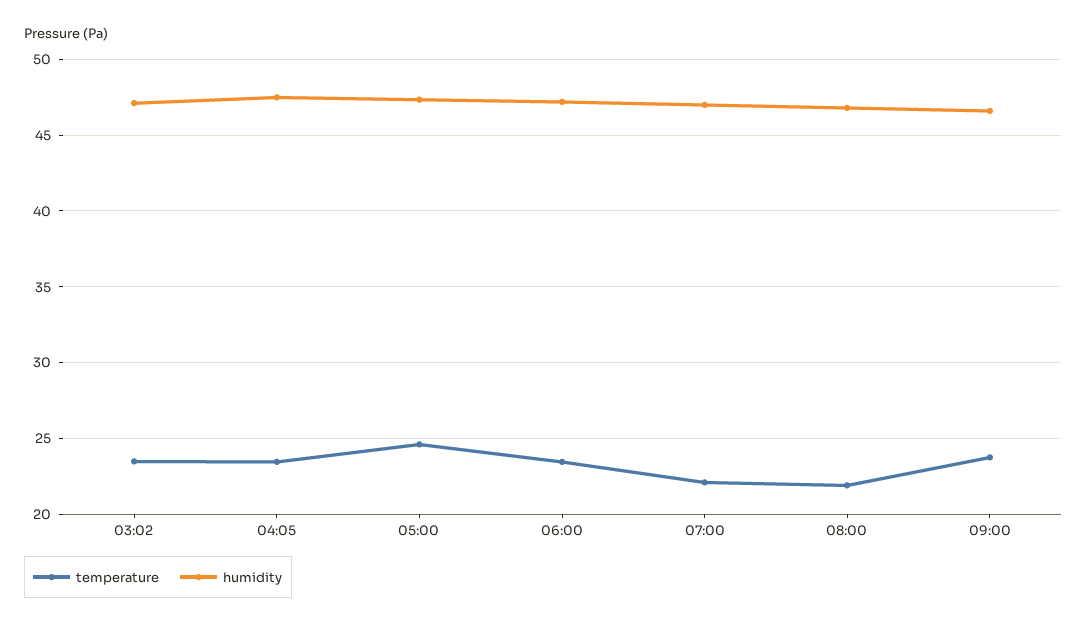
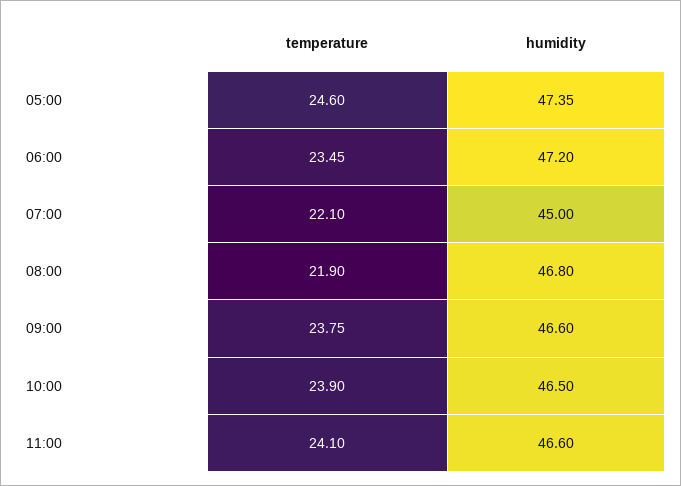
temperature, 03:02: 23.5 -> none
humidity, 03:02: 47 -> none
temperature, 04:05: 23.5 -> none
humidity, 04:05: 47.5 -> none
humidity, 07:00: 47 -> 45
temperature, 10:00: none -> 23.9
humidity, 10:00: none -> 46.5
temperature, 11:00: none -> 24.1
humidity, 11:00: none -> 46.6

